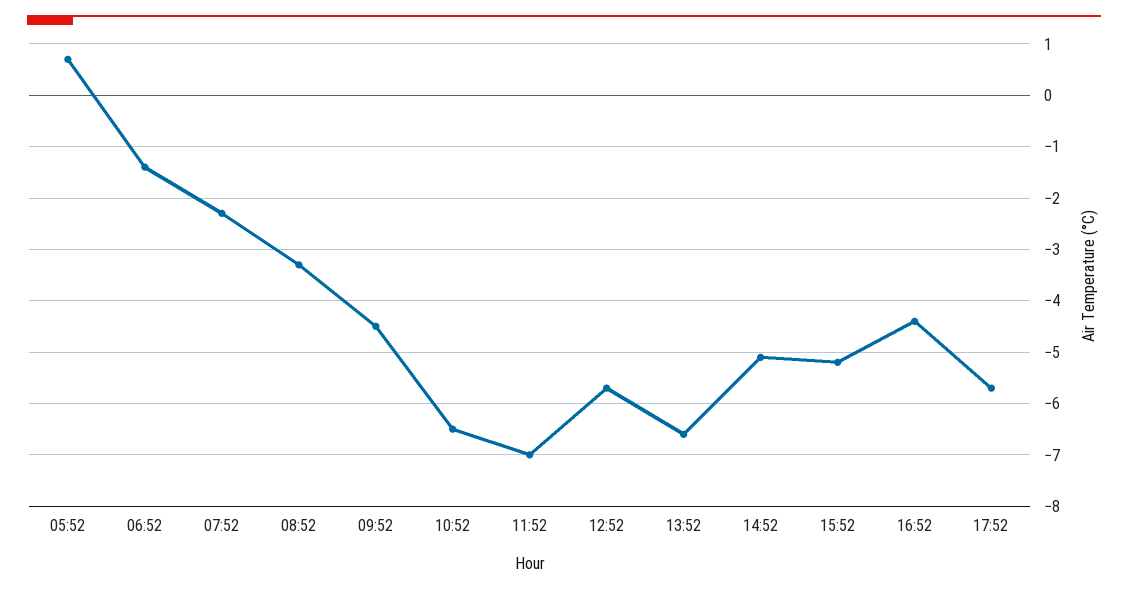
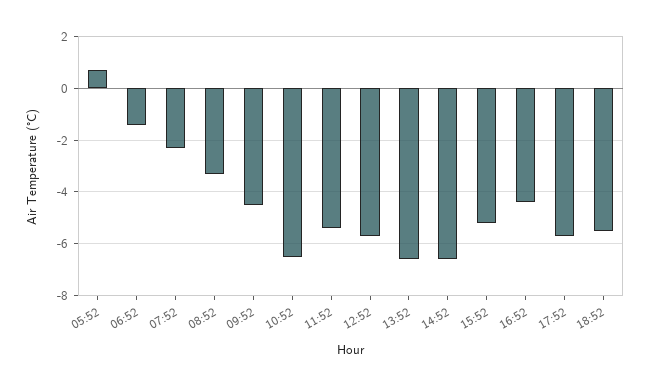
11:52: -7 -> -5.5
14:52: -5 -> -6.5
18:52: none -> -5.5

